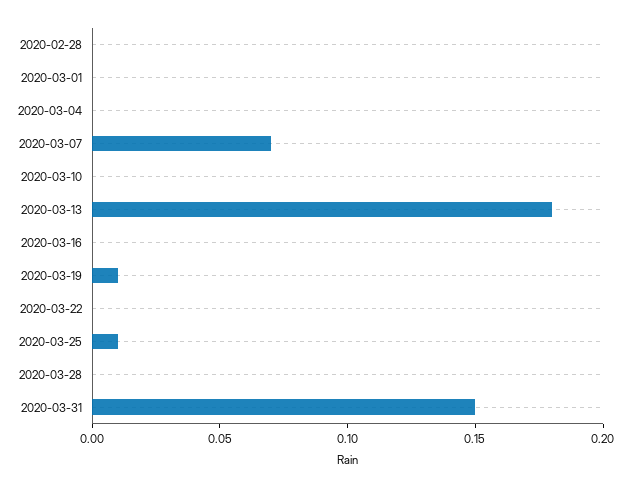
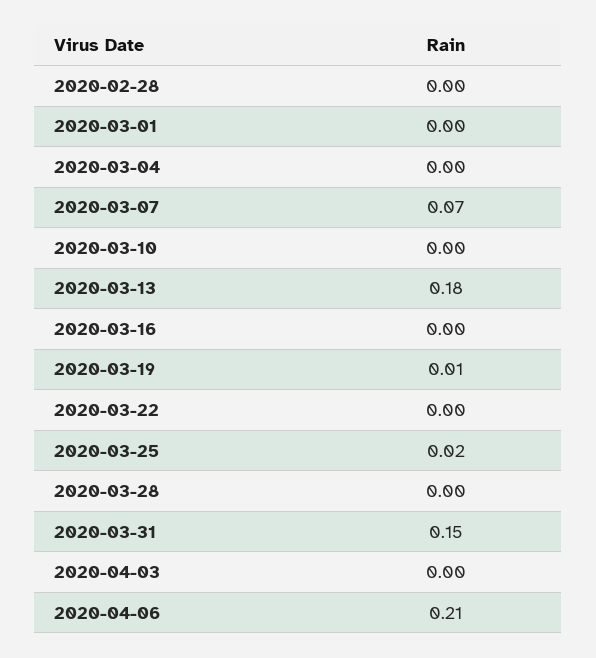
2020-03-25: 0.01 -> 0.02
2020-04-03: none -> 0
2020-04-06: none -> 0.21

